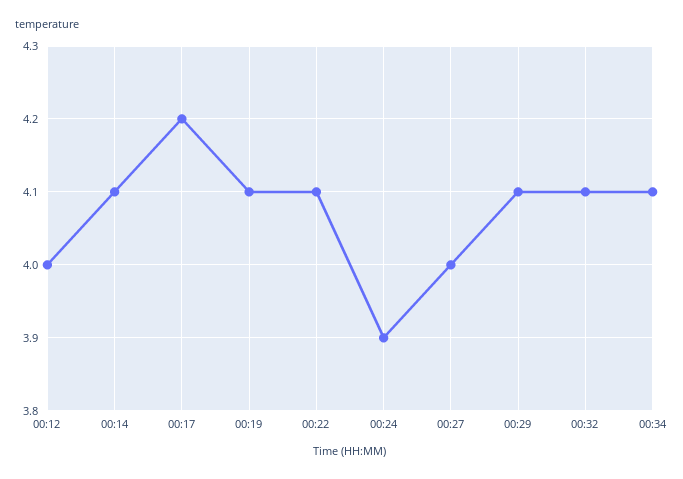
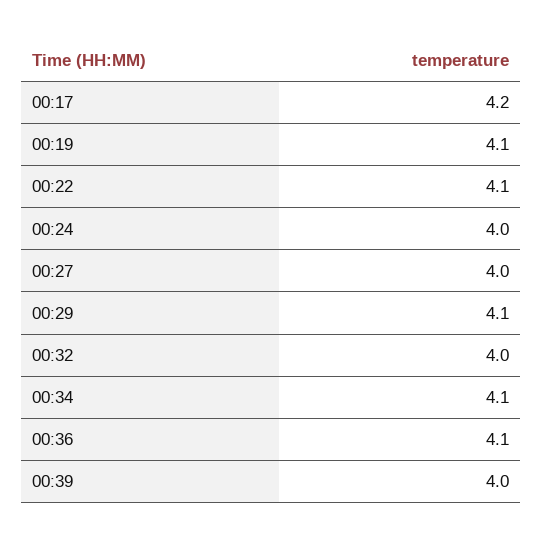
00:12: 4 -> none
00:14: 4.1 -> none
00:24: 3.9 -> 4
00:32: 4.1 -> 4
00:36: none -> 4.1
00:39: none -> 4

